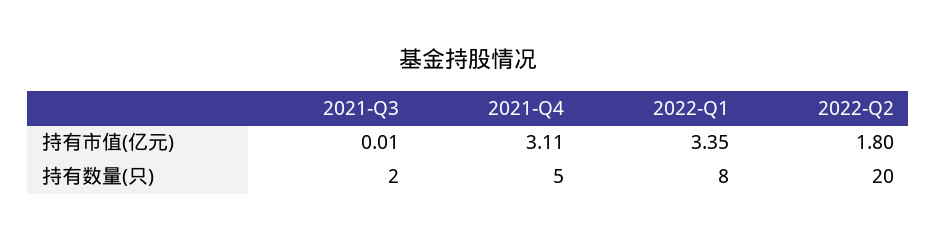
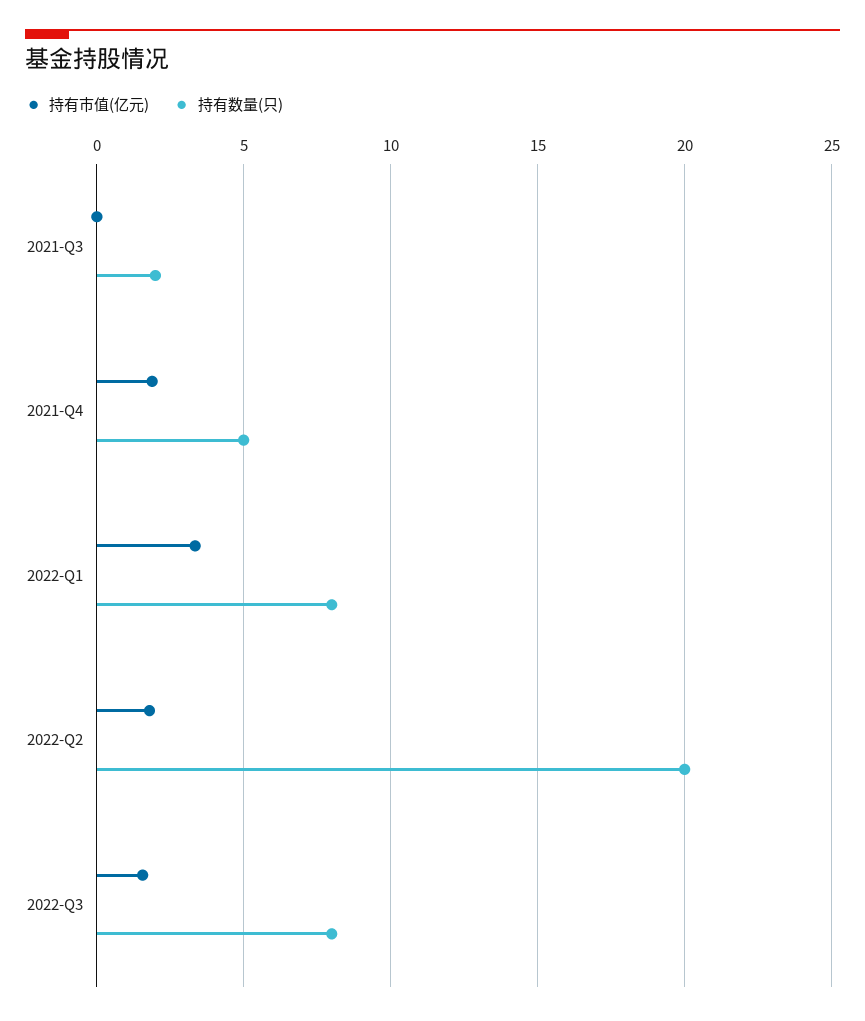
持有市值(亿元), 2021-Q4: 3.11 -> 2
持有市值(亿元), 2022-Q3: none -> 1.5
持有数量(只), 2022-Q3: none -> 8

